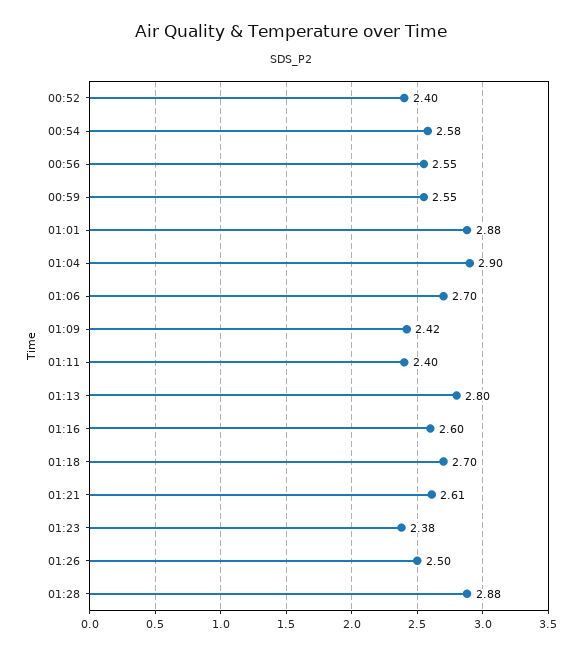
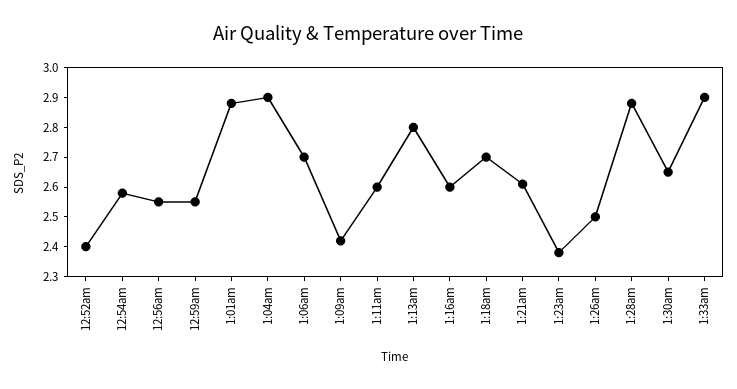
01:11: 2.4 -> 2.6
1:30am: none -> 2.65
1:33am: none -> 2.9

